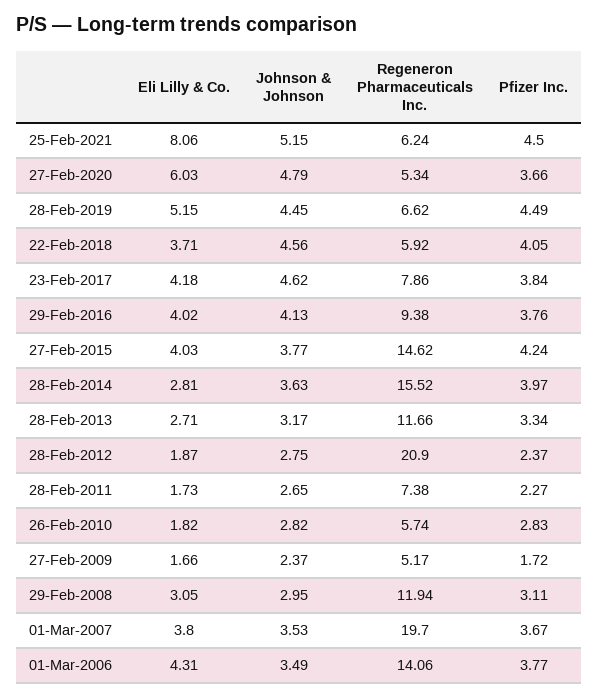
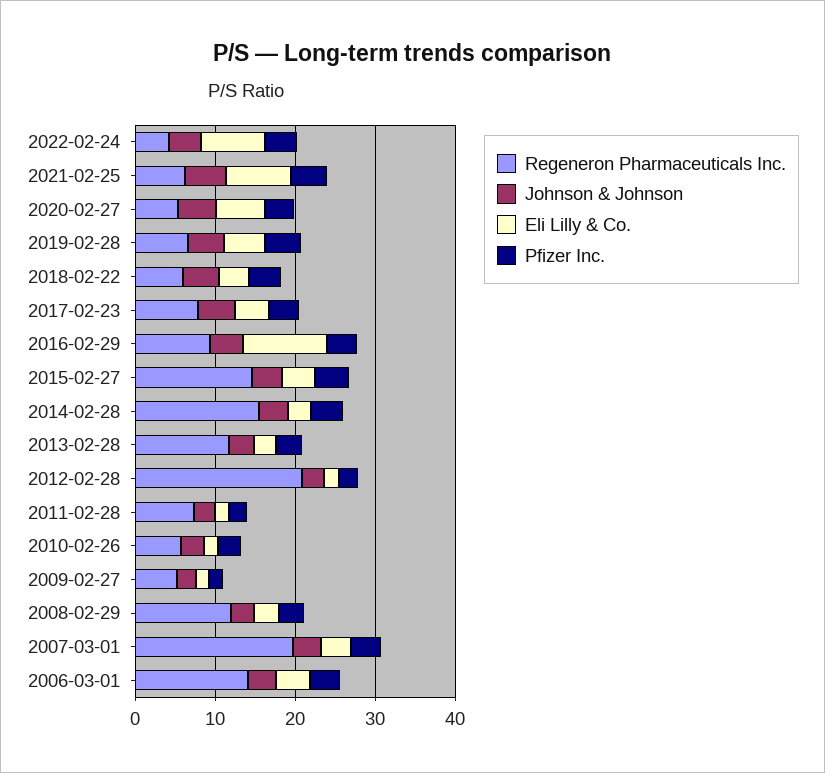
Eli Lilly & Co., 29-Feb-2016: 4.02 -> 10
Regeneron Pharmaceuticals Inc., 2022-02-24: none -> 4
Johnson & Johnson, 2022-02-24: none -> 4
Eli Lilly & Co., 2022-02-24: none -> 8
Pfizer Inc., 2022-02-24: none -> 4

